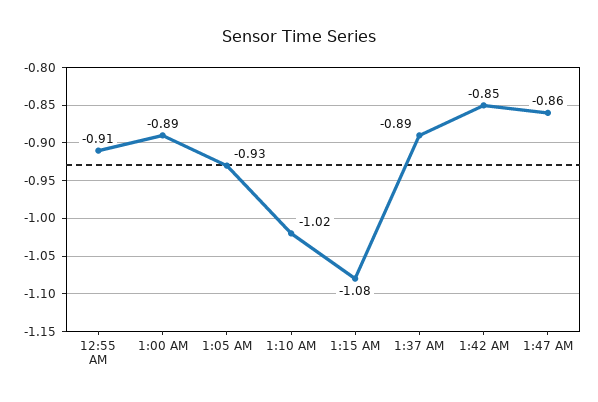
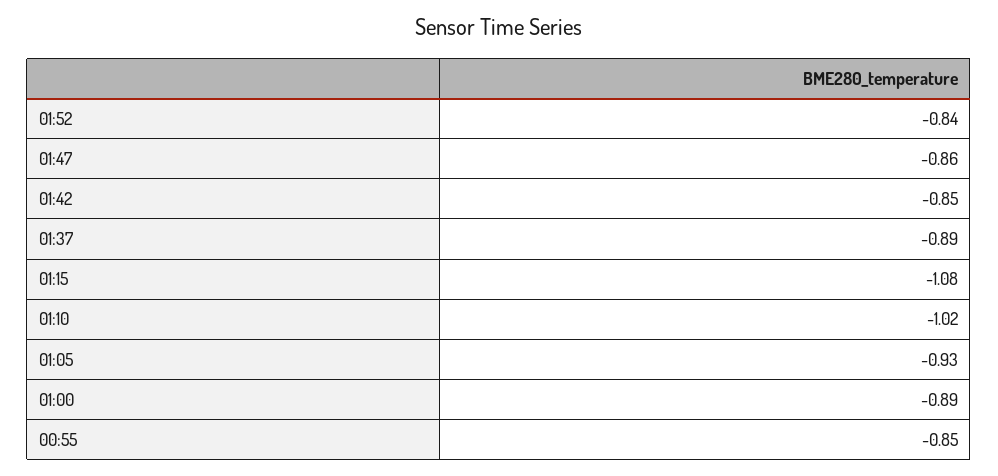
12:55 AM: -0.91 -> -0.85
01:52: none -> -0.84

